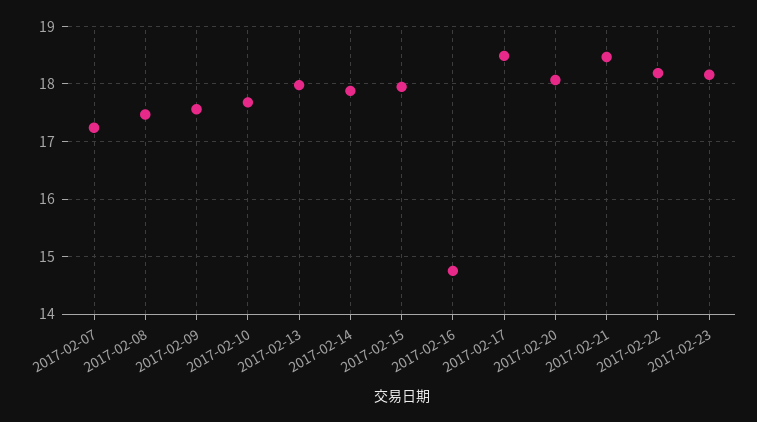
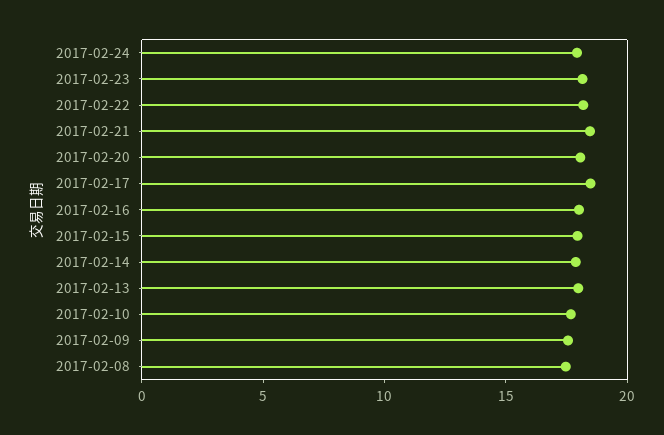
2017-02-07: 17.2 -> none
2017-02-16: 14.8 -> 18
2017-02-24: none -> 18

